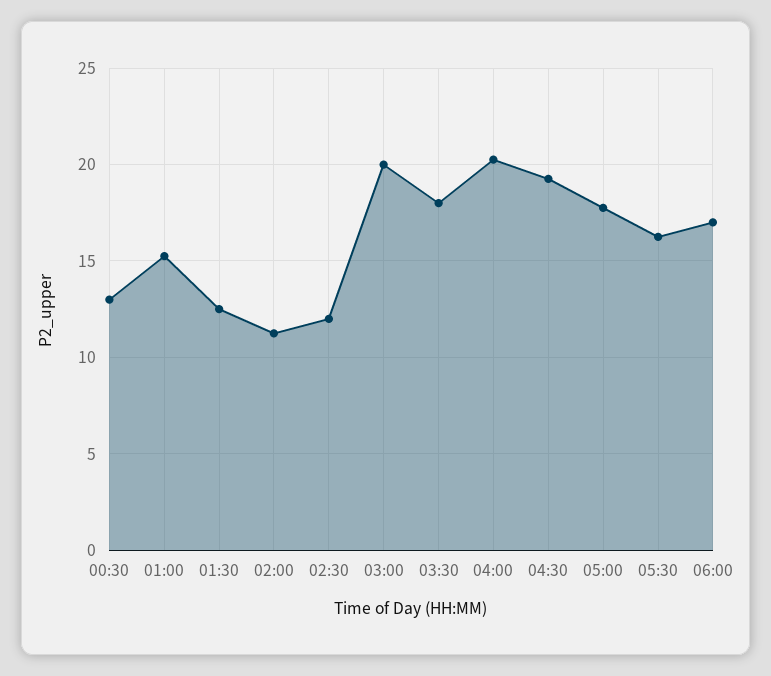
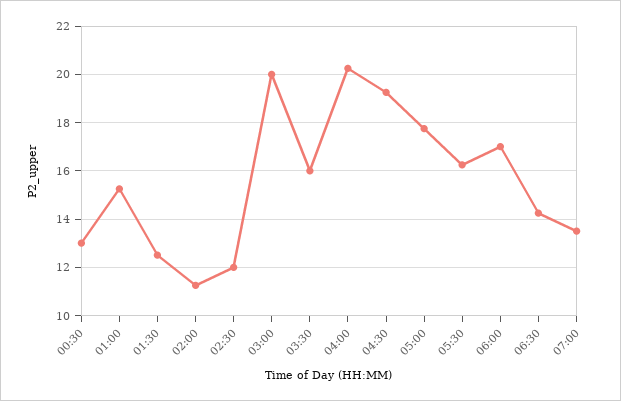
03:30: 18 -> 16
06:30: none -> 14.25
07:00: none -> 13.5

